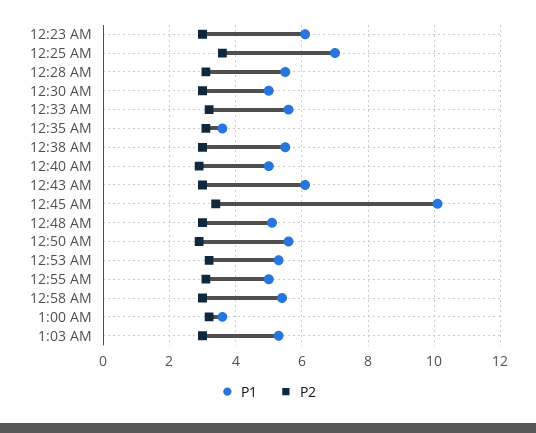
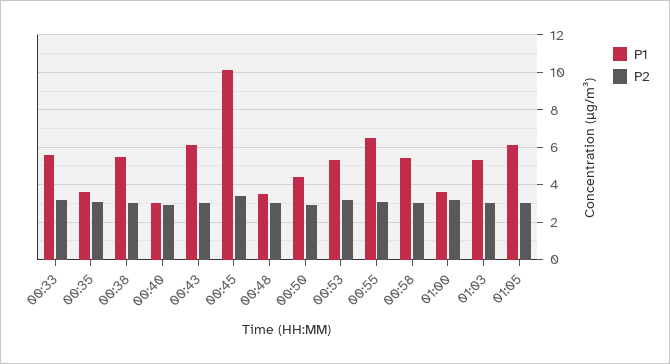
P1, 12:23 AM: 6 -> none
P2, 12:23 AM: 3 -> none
P1, 12:25 AM: 7 -> none
P2, 12:25 AM: 3.5 -> none
P1, 12:28 AM: 5.5 -> none
P2, 12:28 AM: 3 -> none
P1, 12:30 AM: 5 -> none
P2, 12:30 AM: 3 -> none
P1, 12:40 AM: 5 -> 3
P1, 12:48 AM: 5 -> 3.5
P1, 12:50 AM: 5.5 -> 4.5
P1, 12:55 AM: 5 -> 6.5
P1, 01:05: none -> 6
P2, 01:05: none -> 3

